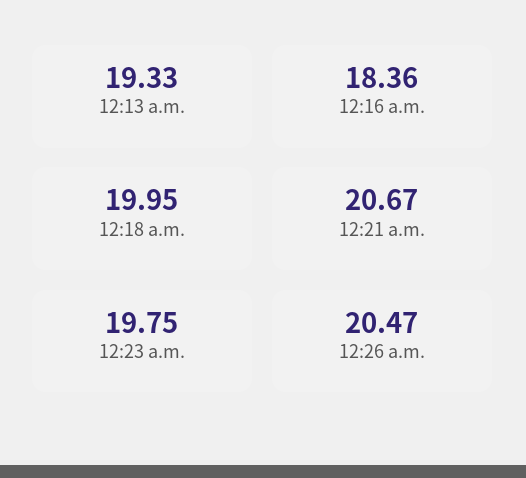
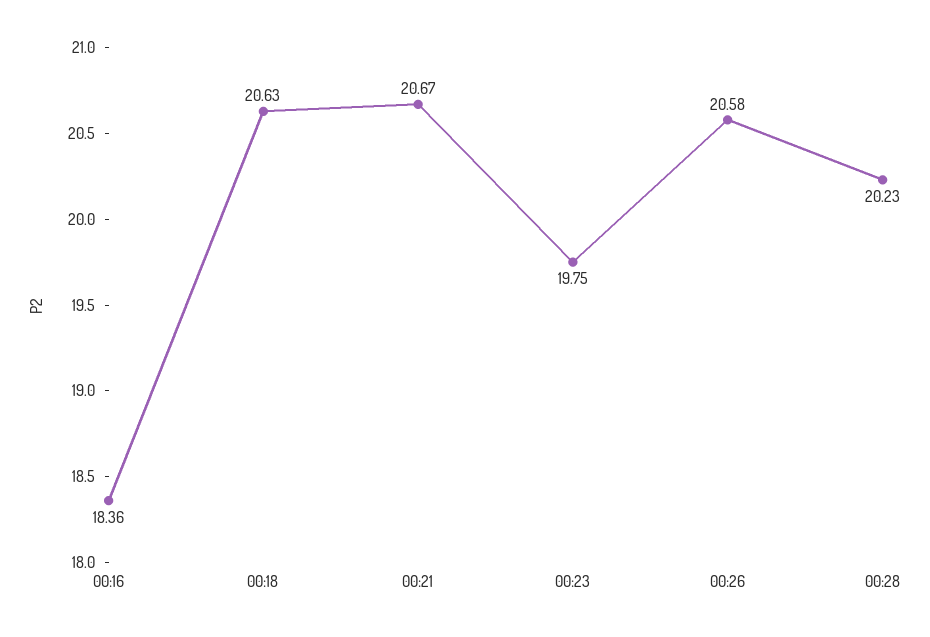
12:13 a.m.: 19.33 -> none
12:18 a.m.: 19.95 -> 20.63
12:26 a.m.: 20.47 -> 20.58
00:28: none -> 20.23

